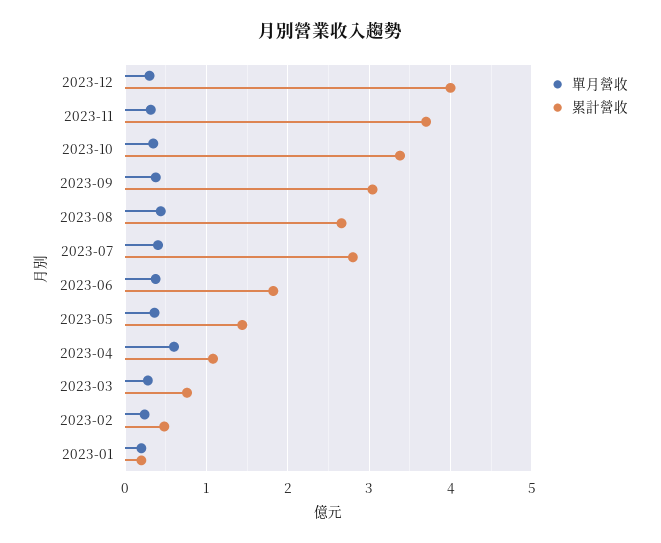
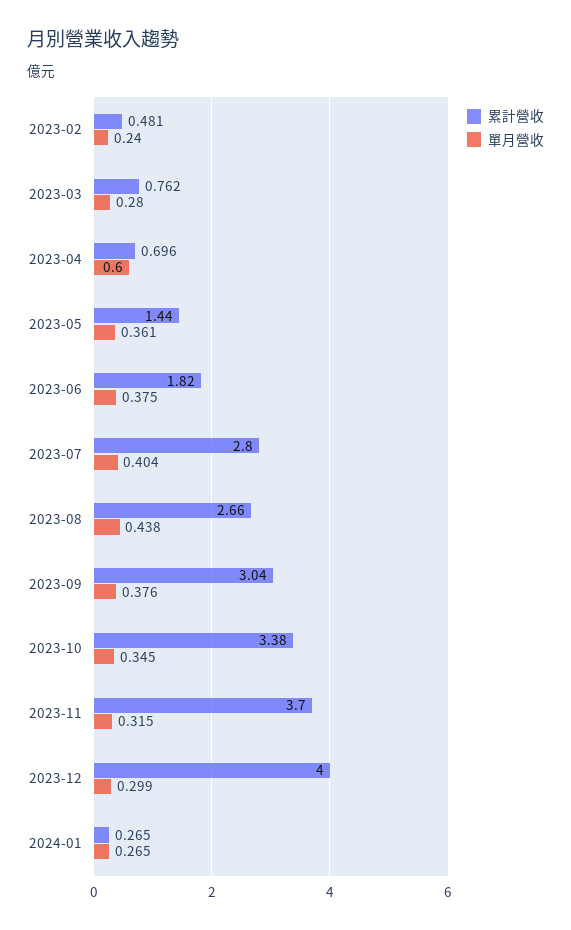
累計營收, 2023-04: 1.1 -> 0.696
單月營收, 2023-01: 0.2 -> none
累計營收, 2023-01: 0.2 -> none
累計營收, 2024-01: none -> 0.265
單月營收, 2024-01: none -> 0.265

